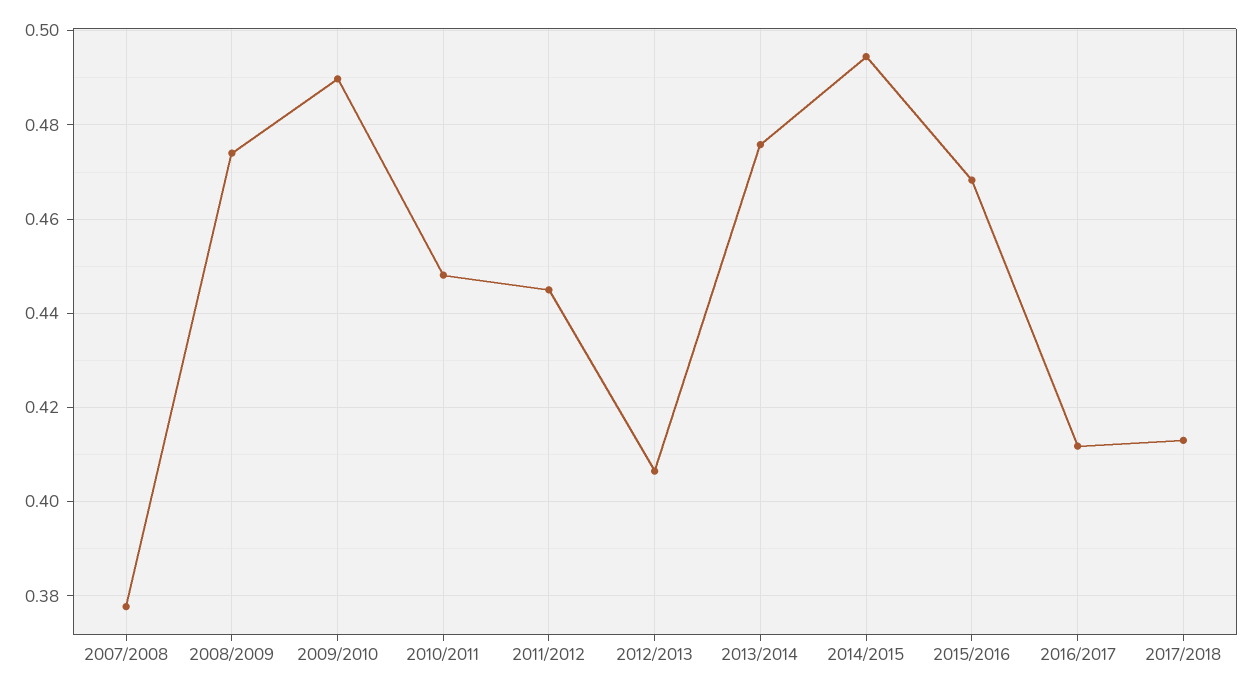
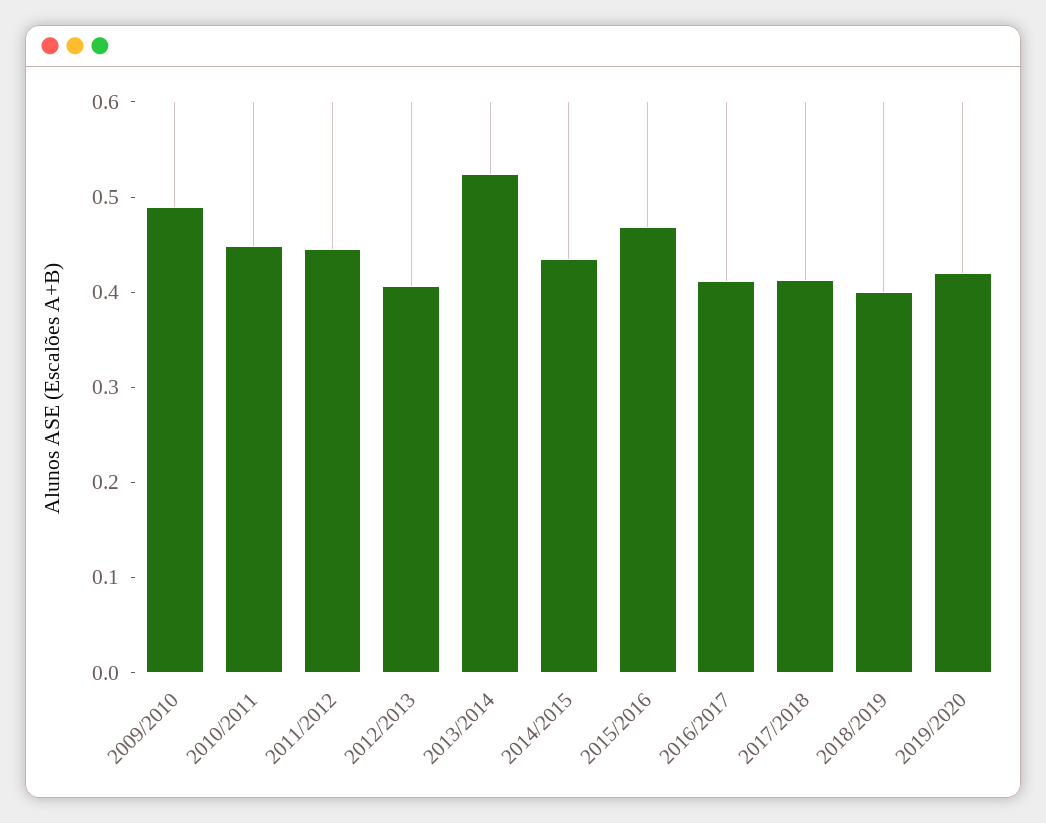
2007/2008: 0.378 -> none
2008/2009: 0.474 -> none
2013/2014: 0.476 -> 0.52
2014/2015: 0.494 -> 0.44
2018/2019: none -> 0.4
2019/2020: none -> 0.42

